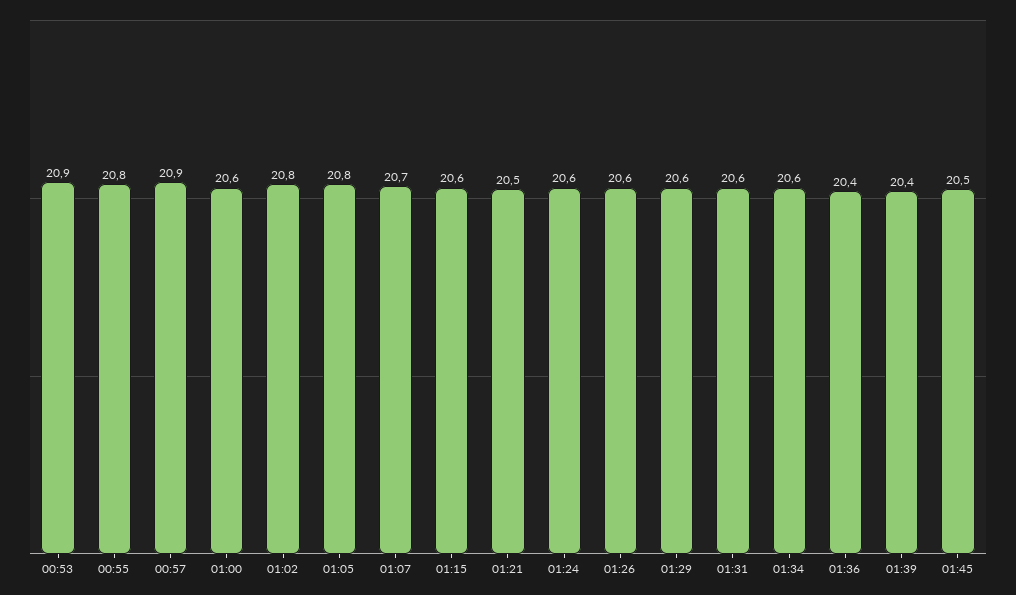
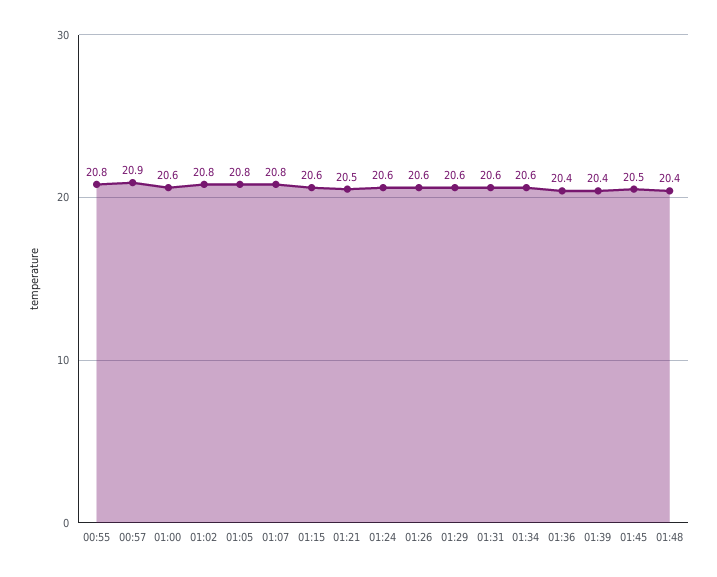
00:53: 20.9 -> none
01:07: 20.7 -> 20.8
01:48: none -> 20.4

